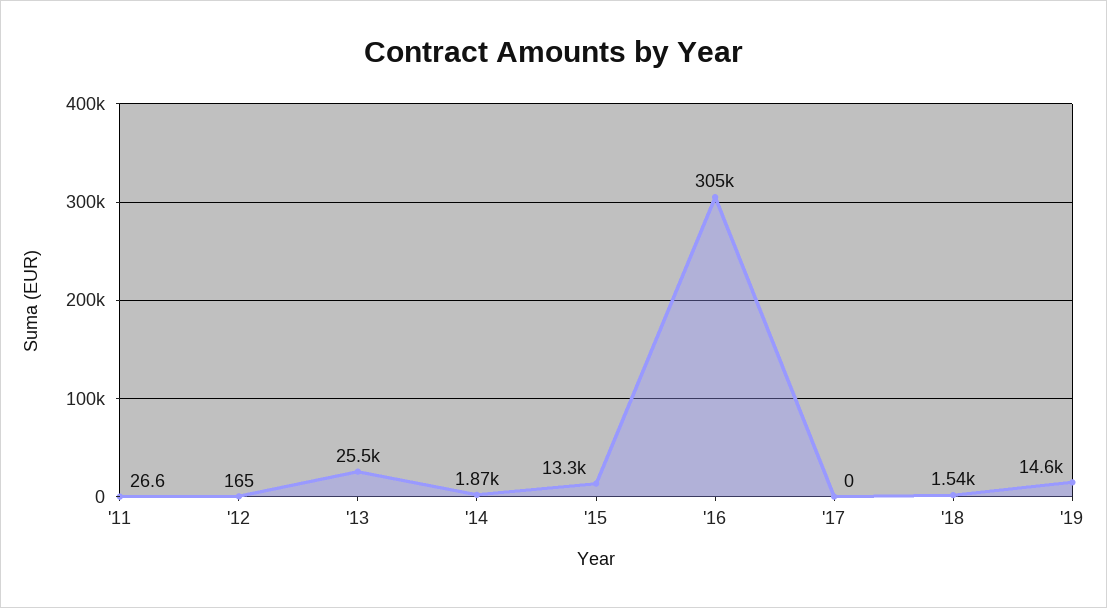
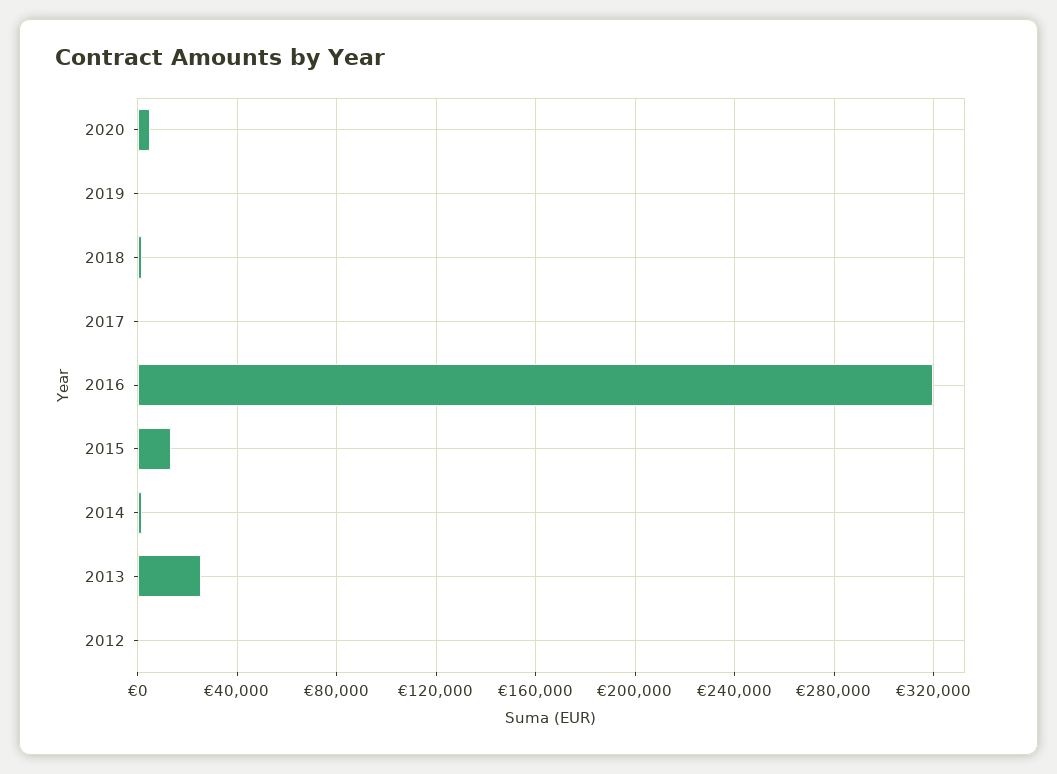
'11: 26.6 -> none
'16: 305000 -> 320000
'19: 14600 -> 0
2020: none -> 5000

